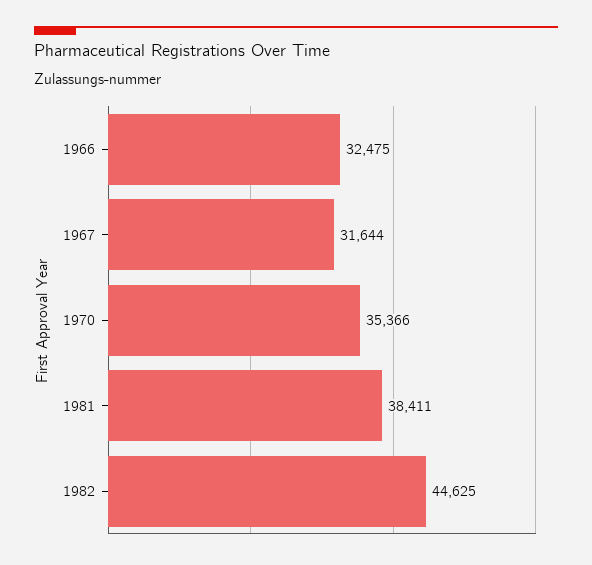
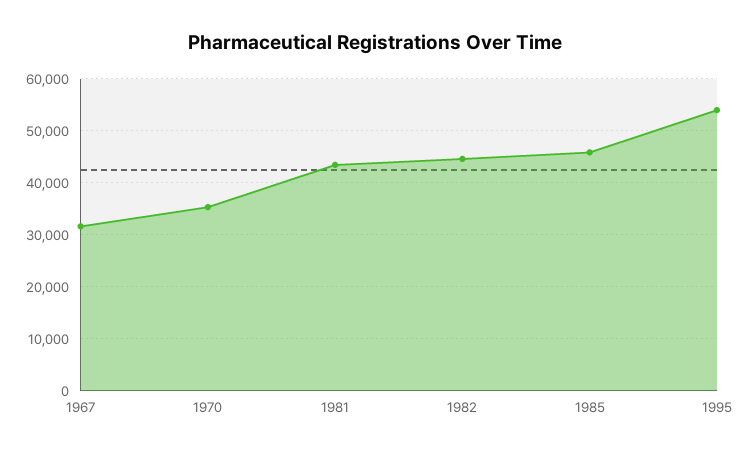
1966: 32475 -> none
1981: 38411 -> 44000
1985: none -> 46000
1995: none -> 54000

